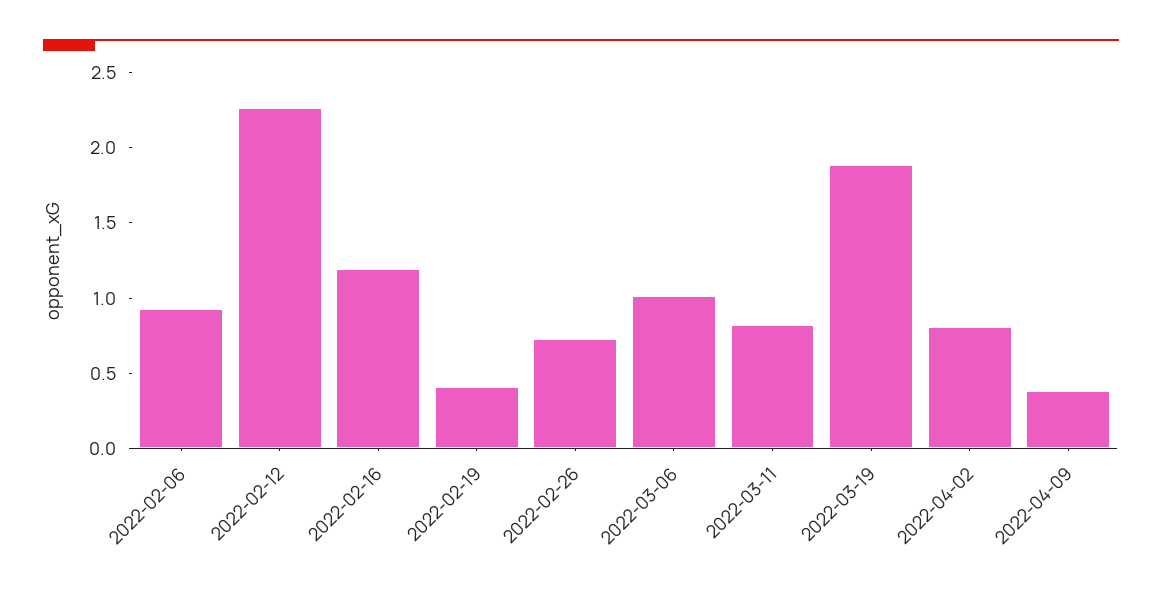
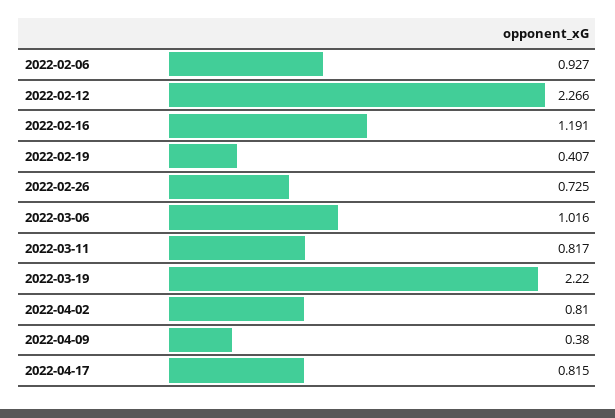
2022-03-19: 1.9 -> 2.22
2022-04-17: none -> 0.815

